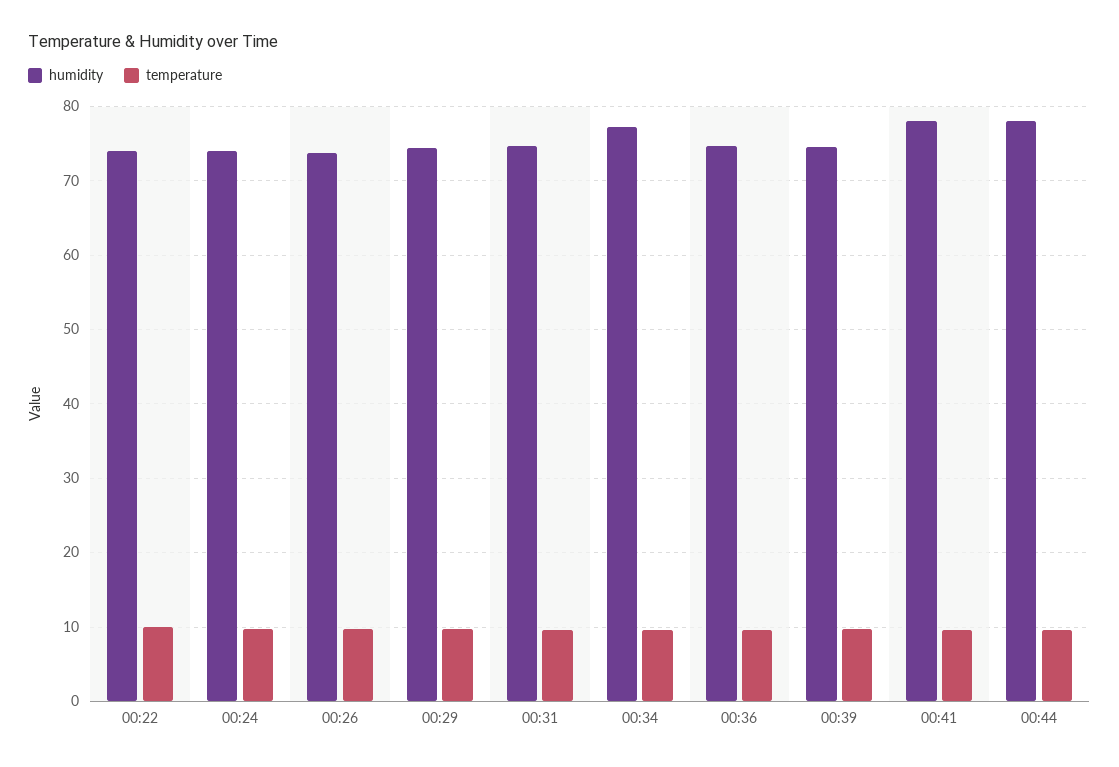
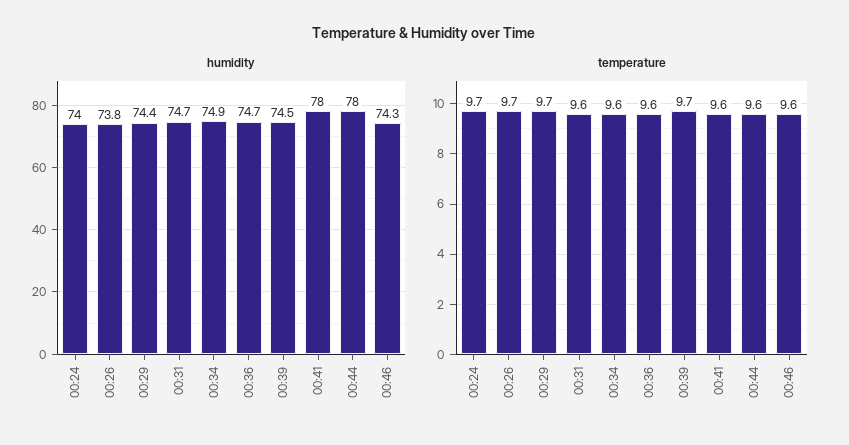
humidity, 00:22: 74 -> none
temperature, 00:22: 10 -> none
humidity, 00:34: 77 -> 74.9
humidity, 00:46: none -> 74.3
temperature, 00:46: none -> 9.6

